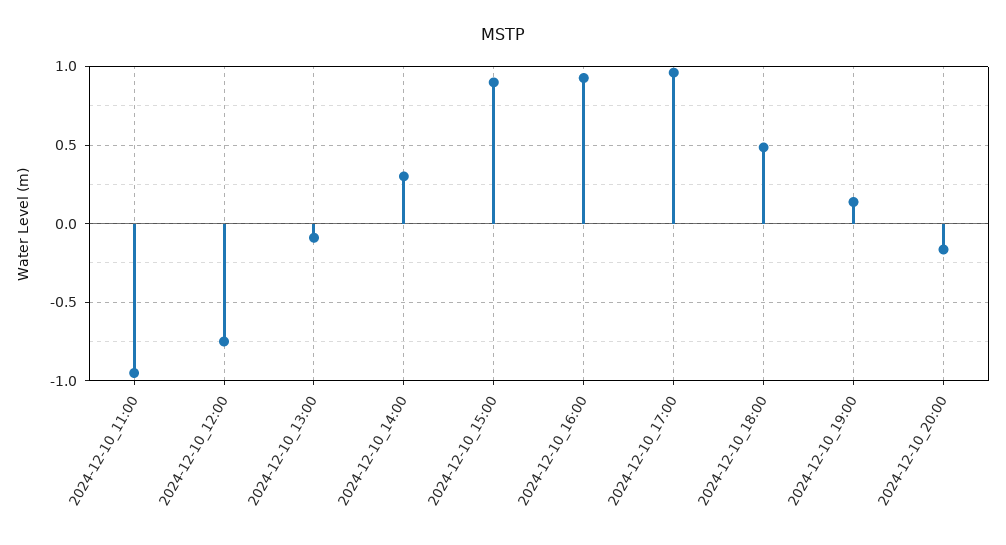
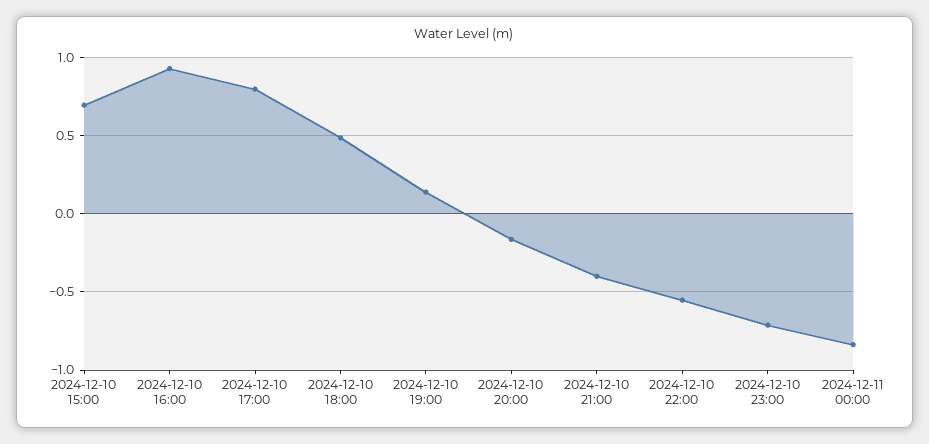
2024-12-10_11:00: -0.95 -> none
2024-12-10_12:00: -0.75 -> none
2024-12-10_13:00: -0.1 -> none
2024-12-10_14:00: 0.3 -> none
2024-12-10_15:00: 0.9 -> 0.7
2024-12-10_17:00: 0.95 -> 0.8
2024-12-10 21:00: none -> -0.4
2024-12-10 22:00: none -> -0.55
2024-12-10 23:00: none -> -0.7
2024-12-11 00:00: none -> -0.85

